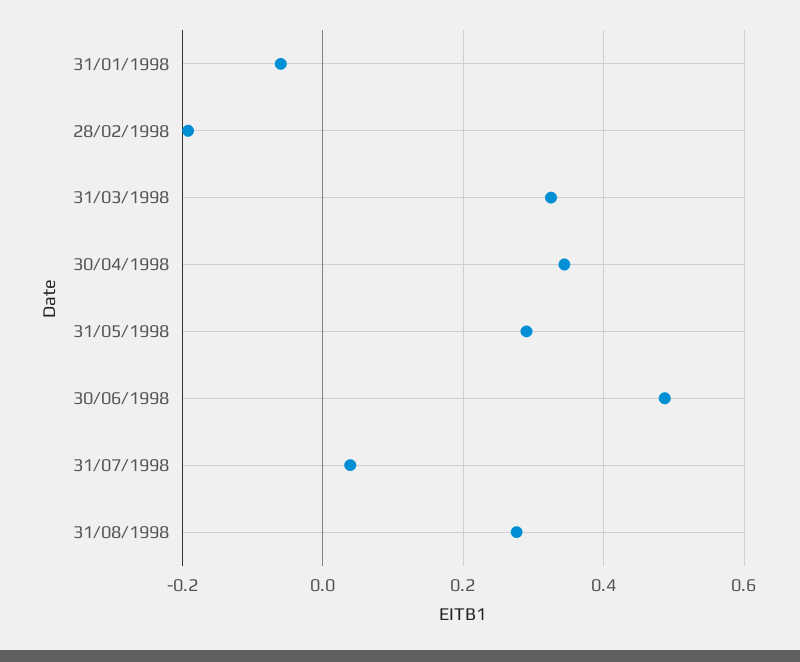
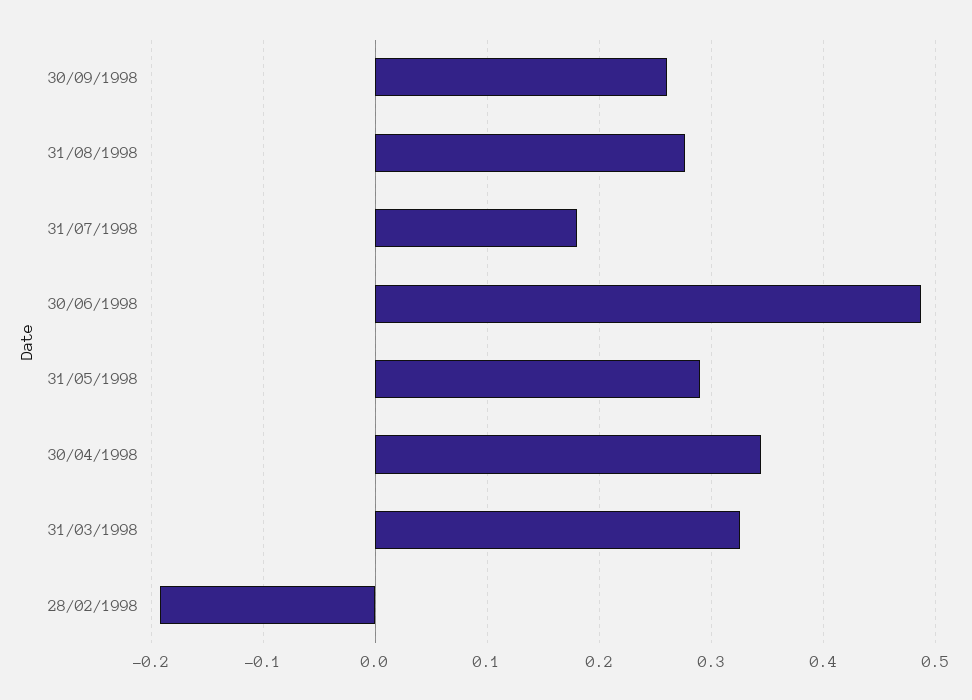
31/01/1998: -0.06 -> none
31/07/1998: 0.04 -> 0.18
30/09/1998: none -> 0.26

